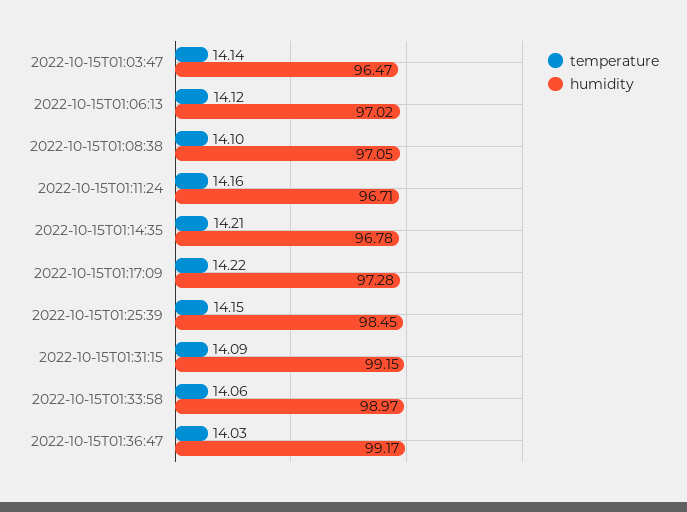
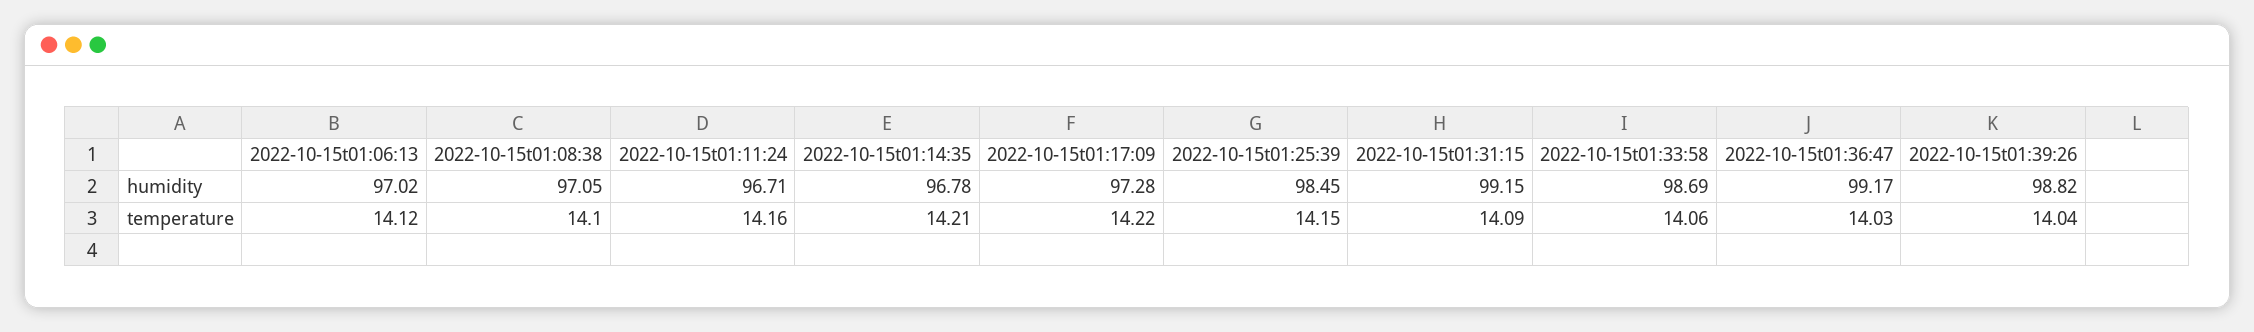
temperature, 2022-10-15T01:03:47: 14.14 -> none
humidity, 2022-10-15T01:03:47: 96.47 -> none
humidity, 2022-10-15T01:33:58: 98.97 -> 98.69
humidity, 2022-10-15t01:39:26: none -> 98.82
temperature, 2022-10-15t01:39:26: none -> 14.04

